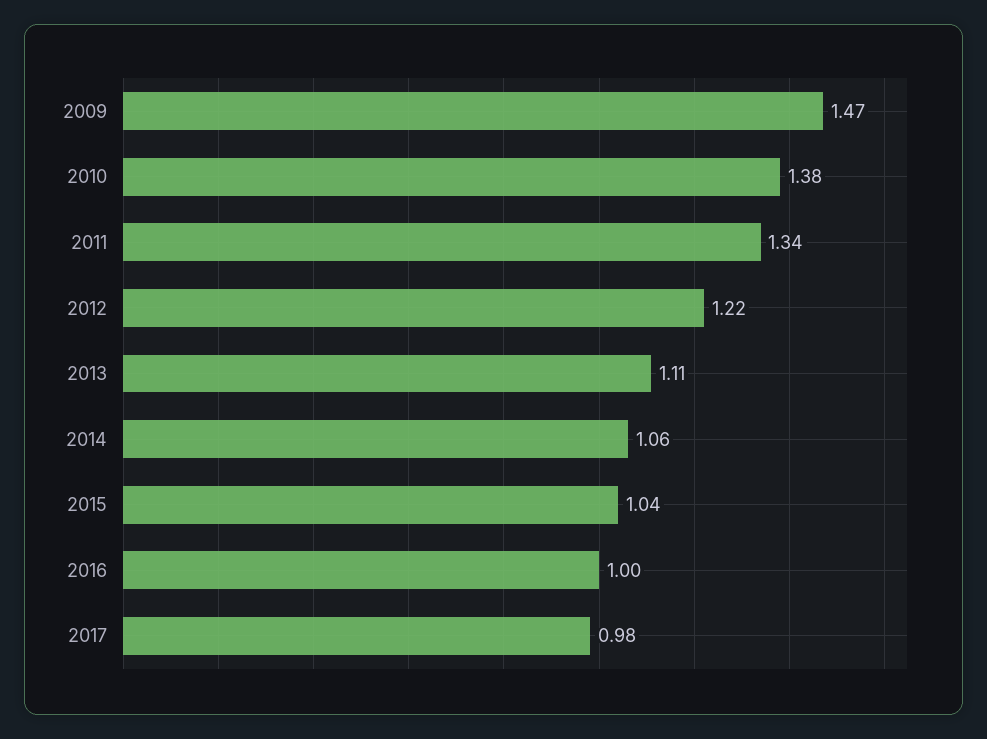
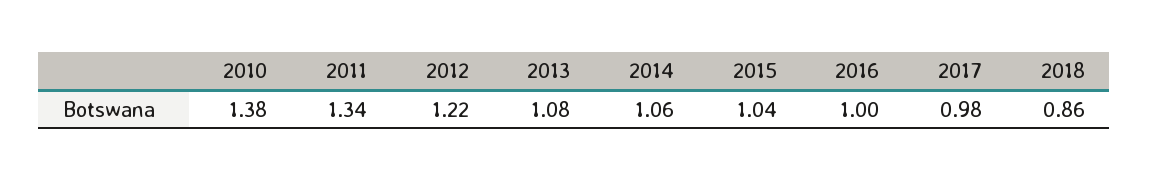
2009: 1.47 -> none
2013: 1.11 -> 1.08
2018: none -> 0.86

